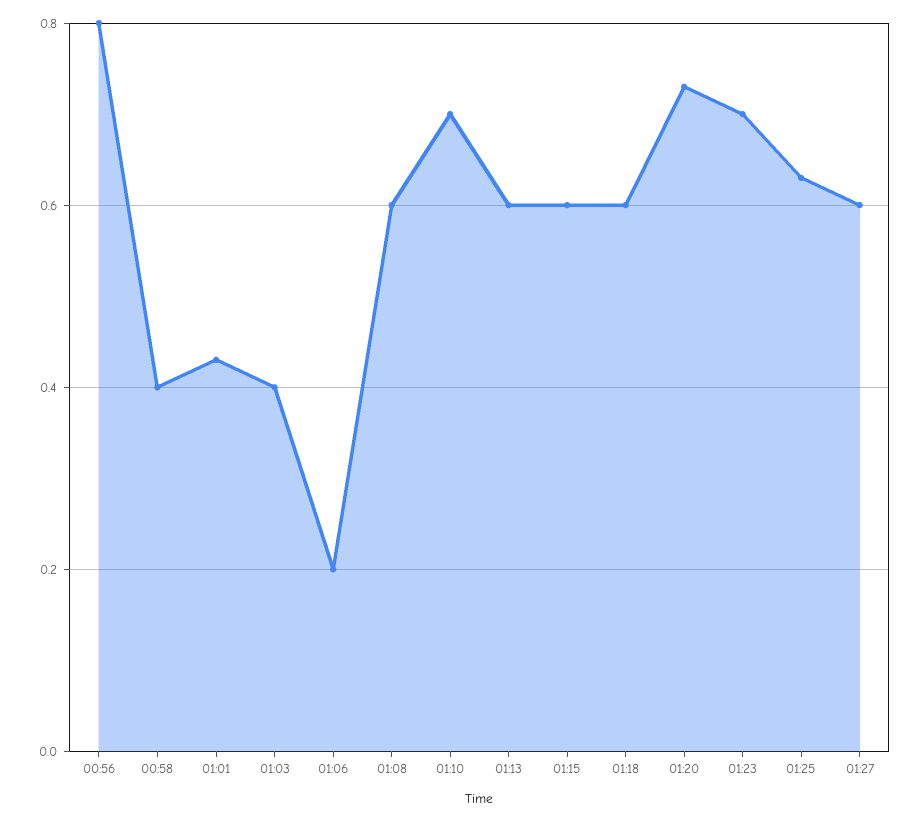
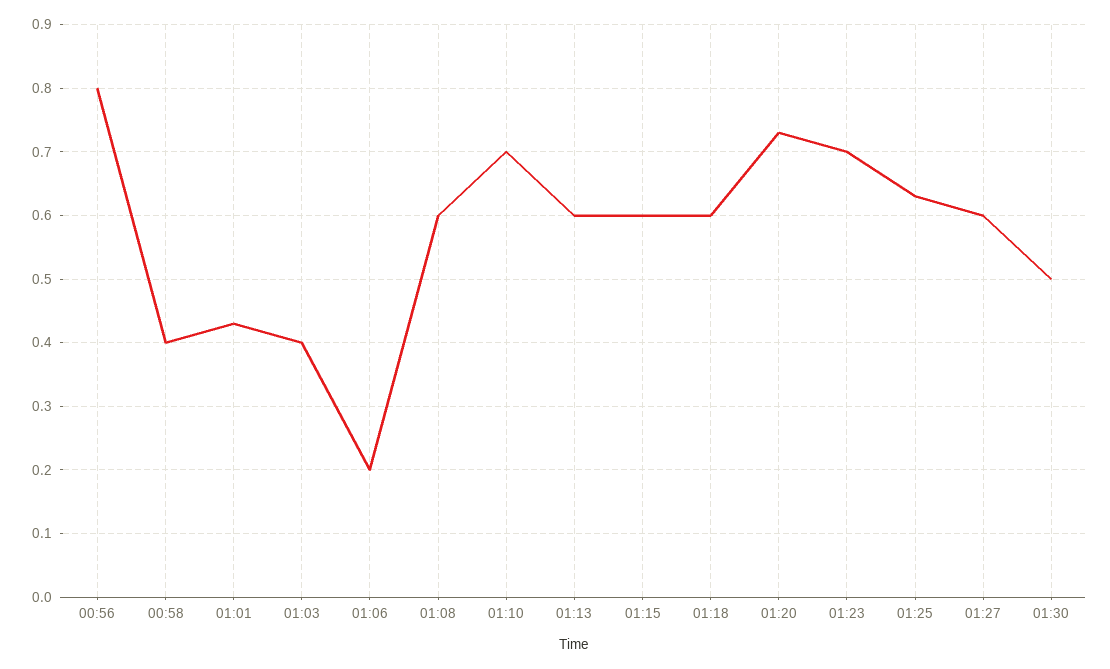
01:30: none -> 0.5

